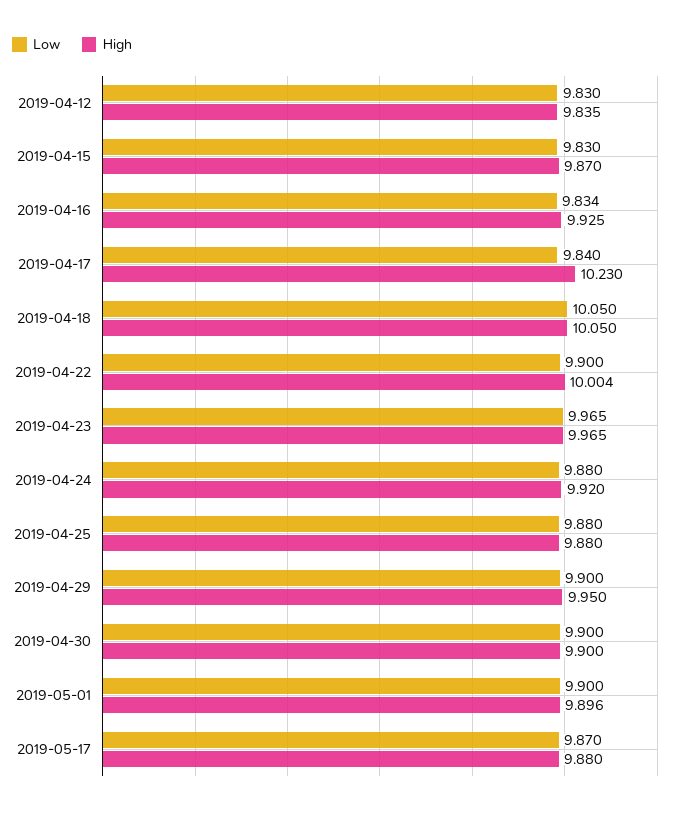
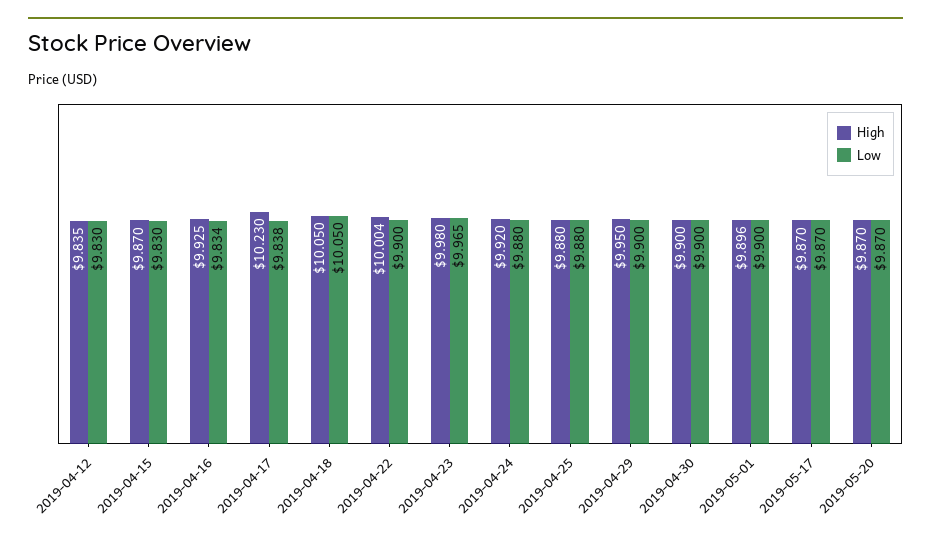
Low, 2019-04-17: 9.84 -> 9.838
High, 2019-04-23: 9.965 -> 9.98
High, 2019-05-17: 9.88 -> 9.87
High, 2019-05-20: none -> 9.87
Low, 2019-05-20: none -> 9.87

